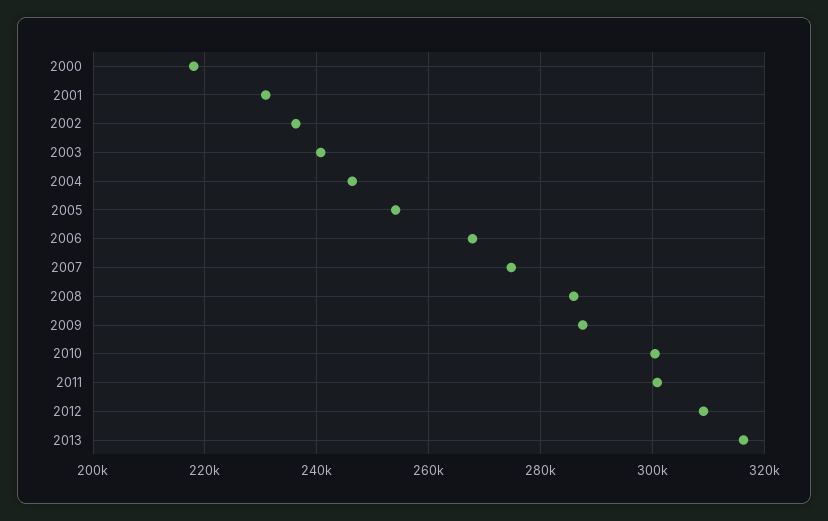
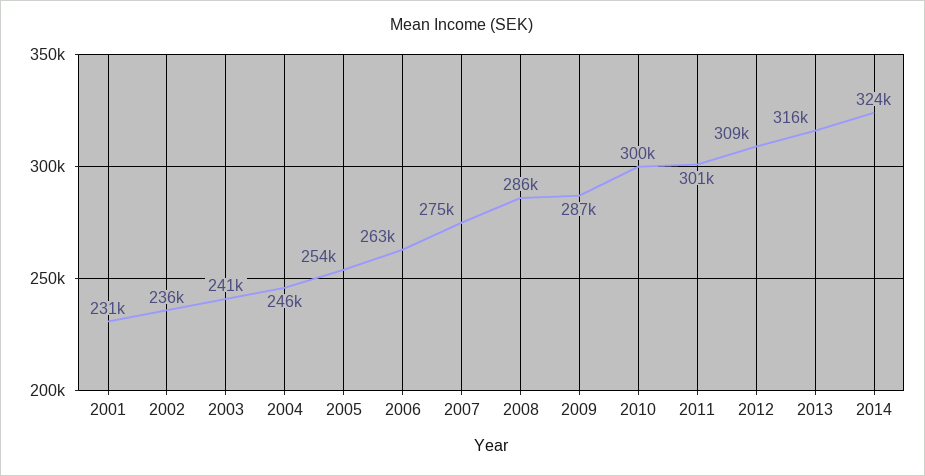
2000: 218000 -> none
2006: 268000 -> 263000
2014: none -> 324000

